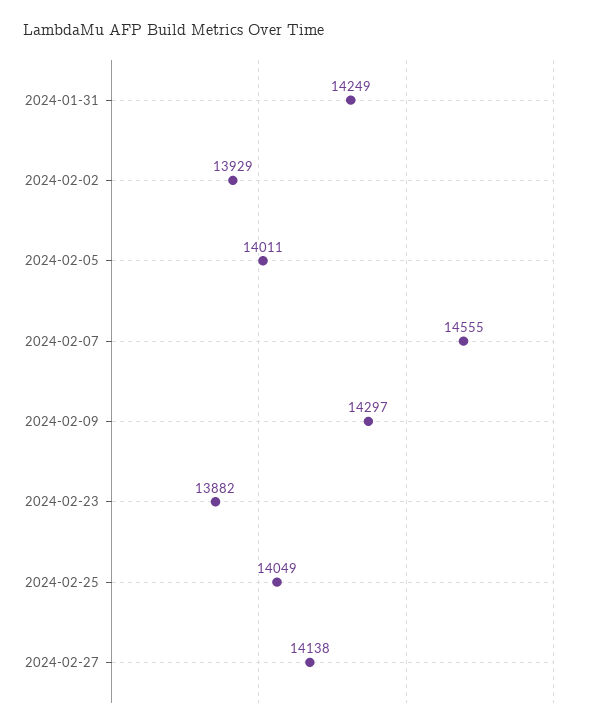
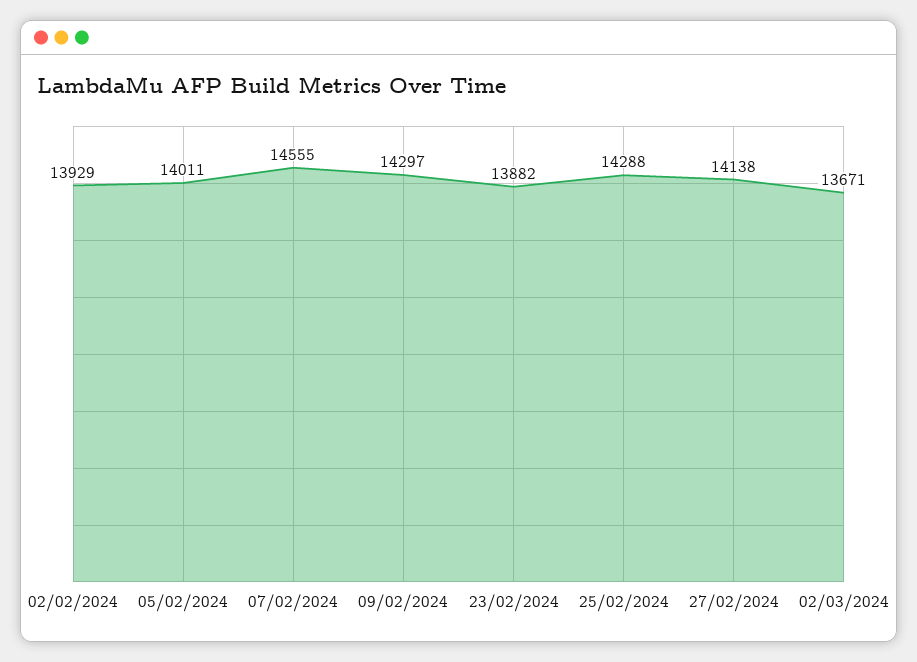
2024-01-31: 14249 -> none
2024-02-25: 14049 -> 14288
02/03/2024: none -> 13671

